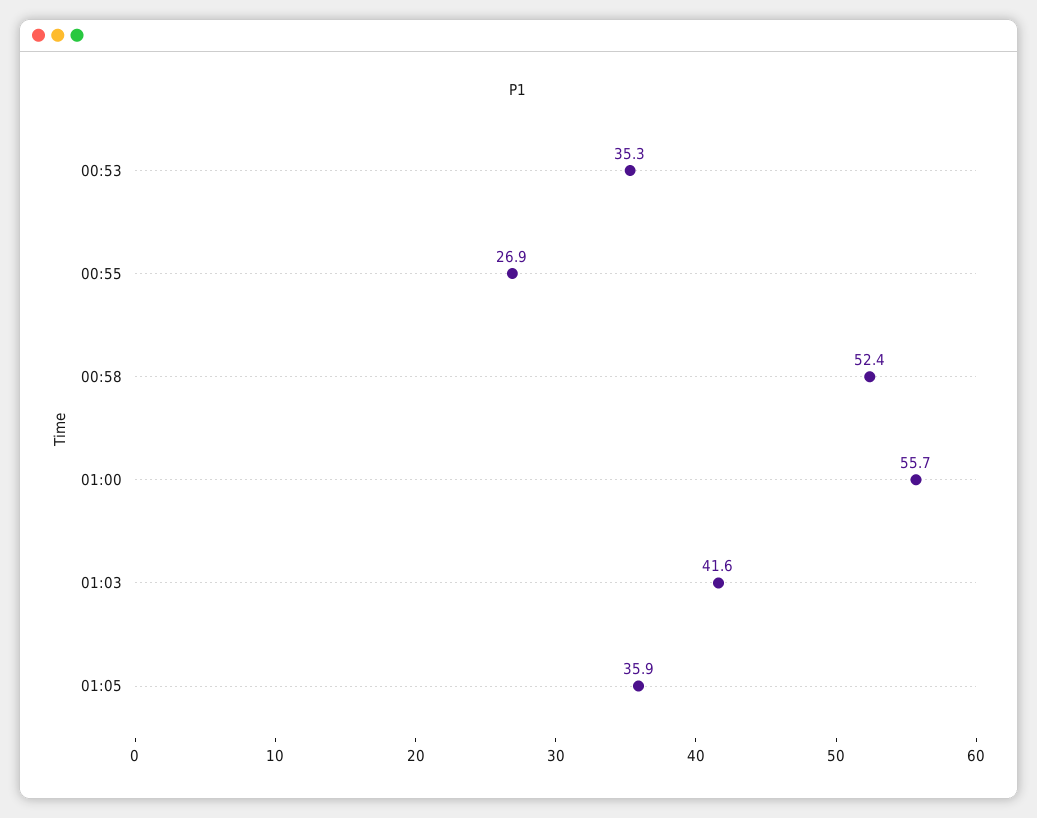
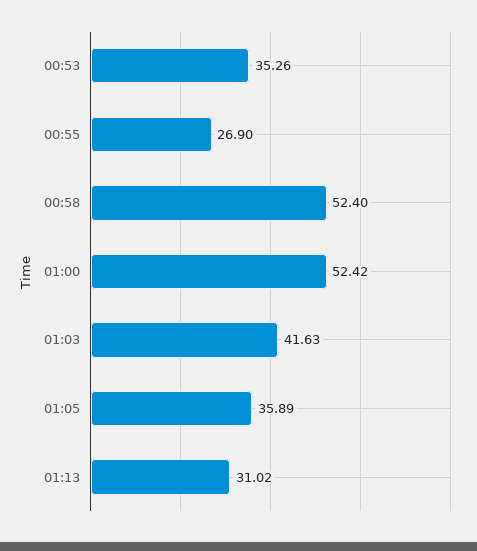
01:00: 55.7 -> 52.42
01:13: none -> 31.02

